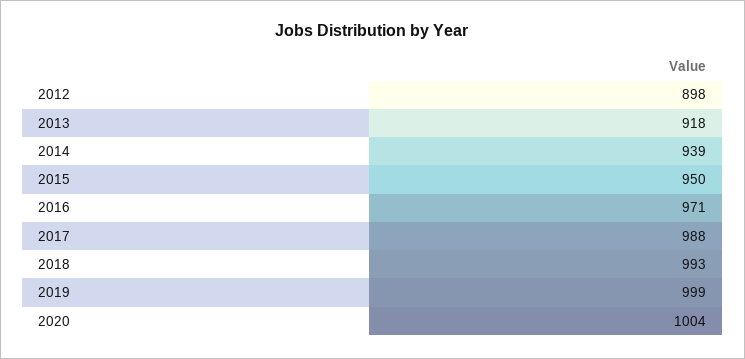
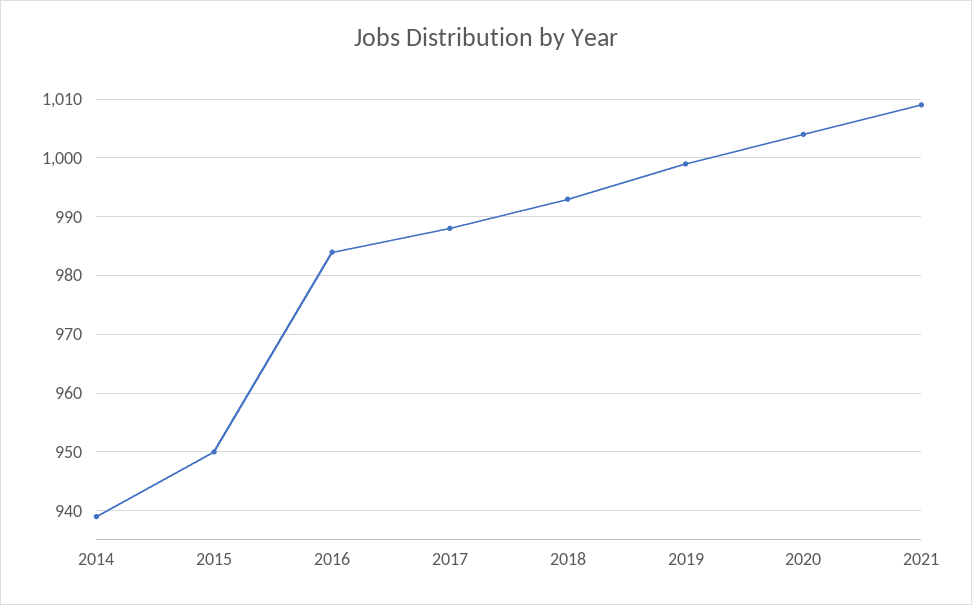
2012: 898 -> none
2013: 918 -> none
2016: 971 -> 985
2021: none -> 1010

